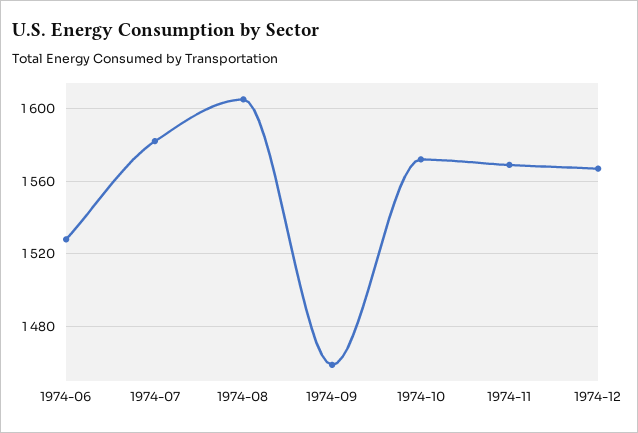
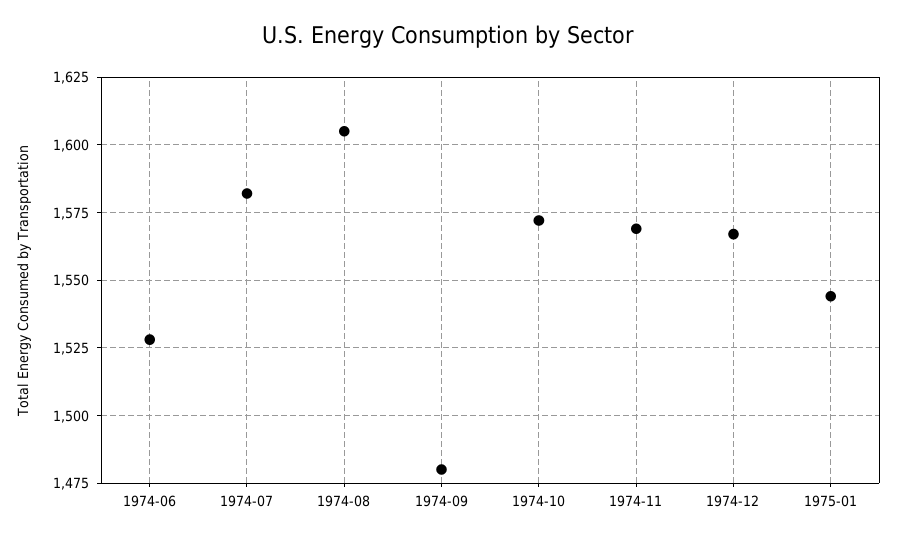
1974-09: 1460 -> 1480
1975-01: none -> 1545

